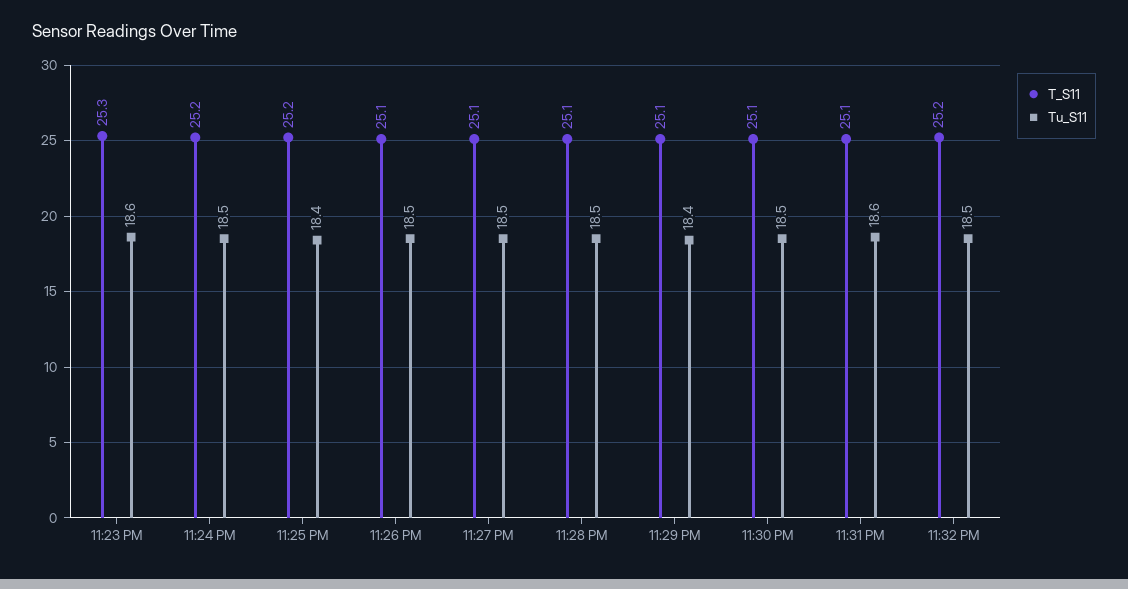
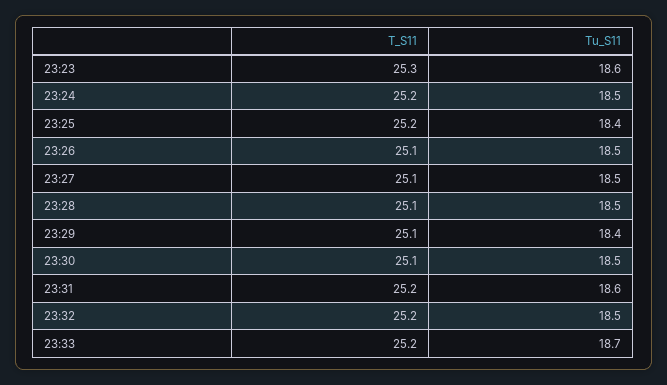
T_S11, 11:31 PM: 25.1 -> 25.2
T_S11, 23:33: none -> 25.2
Tu_S11, 23:33: none -> 18.7

